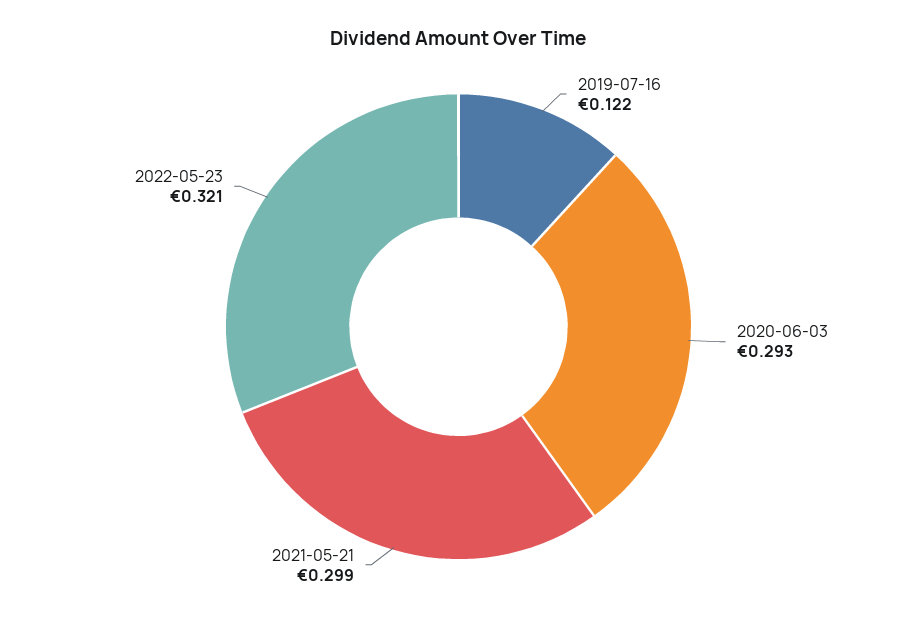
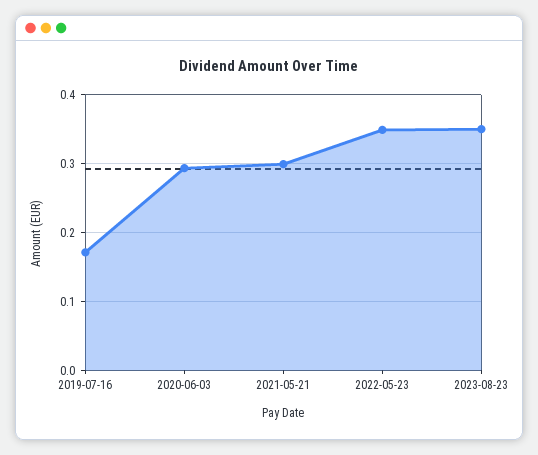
2019-07-16: 0.122 -> 0.17
2022-05-23: 0.321 -> 0.35
2023-08-23: none -> 0.35

